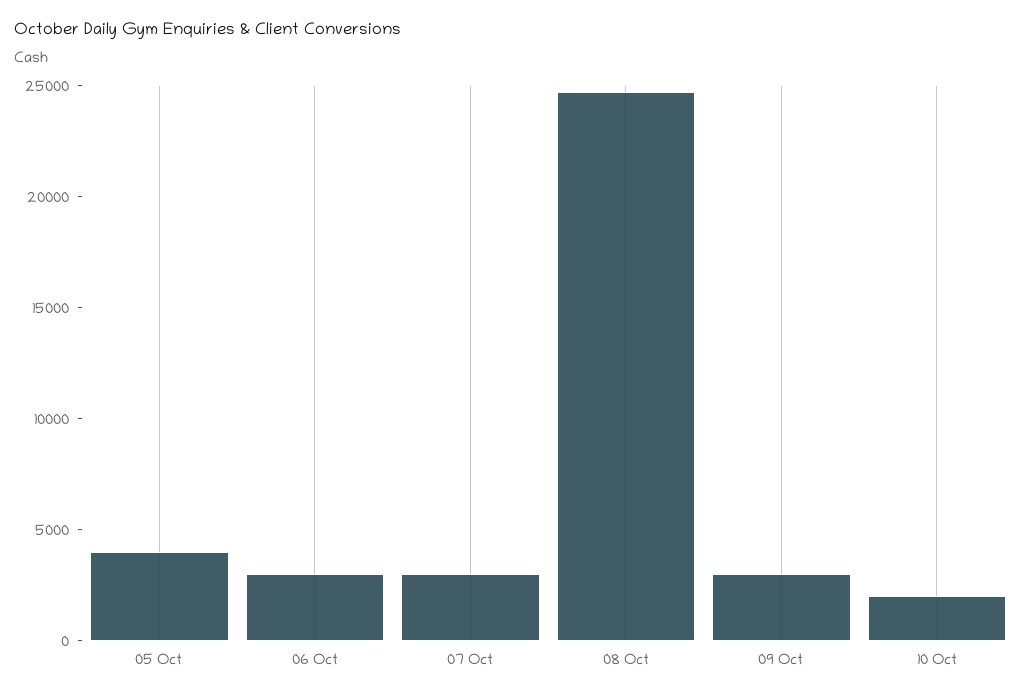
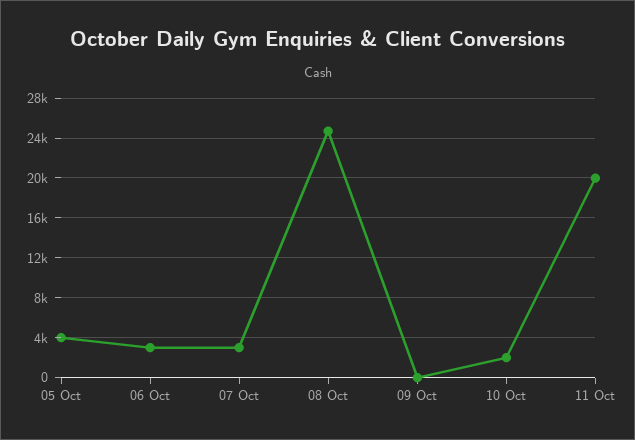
09 Oct: 3000 -> 0
11 Oct: none -> 20000

